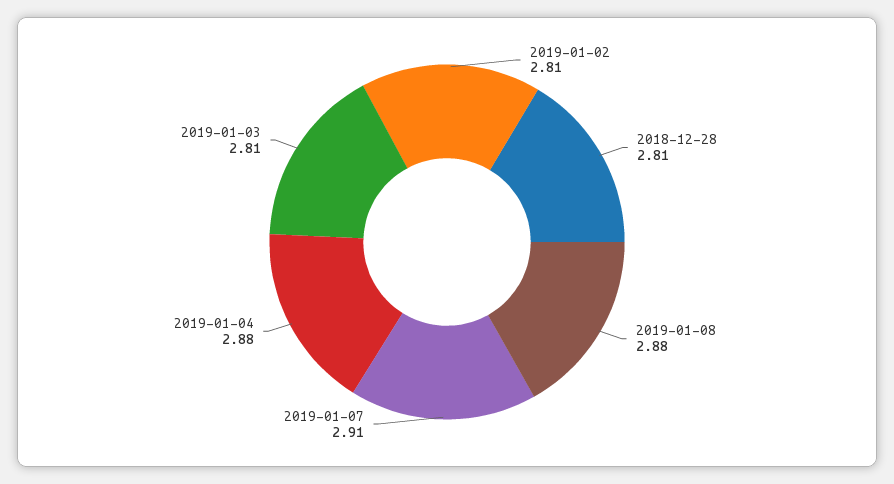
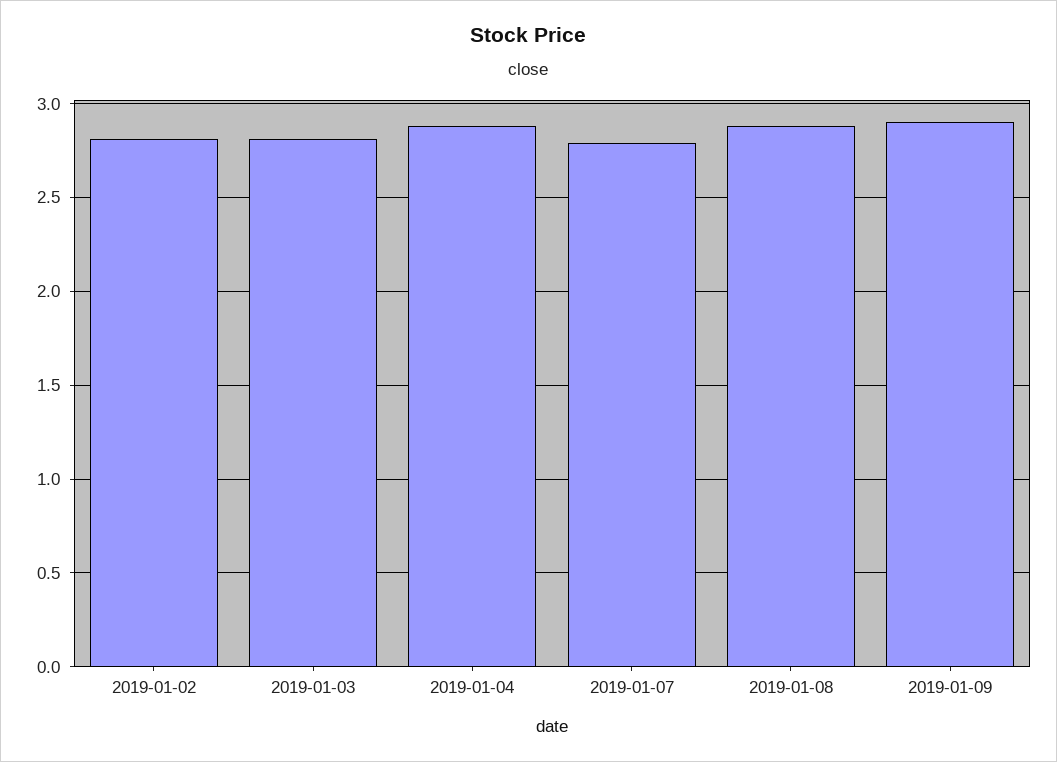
2018-12-28: 2.81 -> none
2019-01-07: 2.91 -> 2.8
2019-01-09: none -> 2.9

